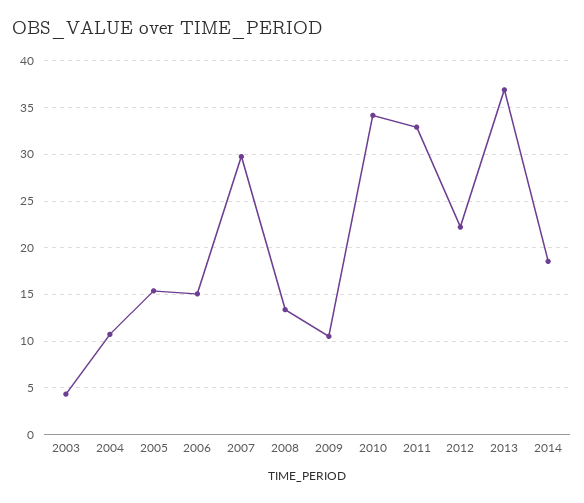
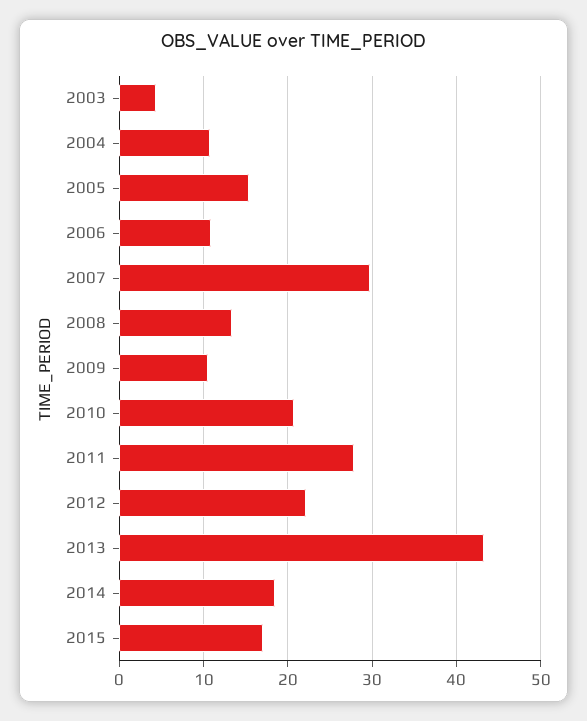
2006: 15 -> 11
2010: 34 -> 21
2011: 33 -> 28
2013: 37 -> 43
2015: none -> 17

